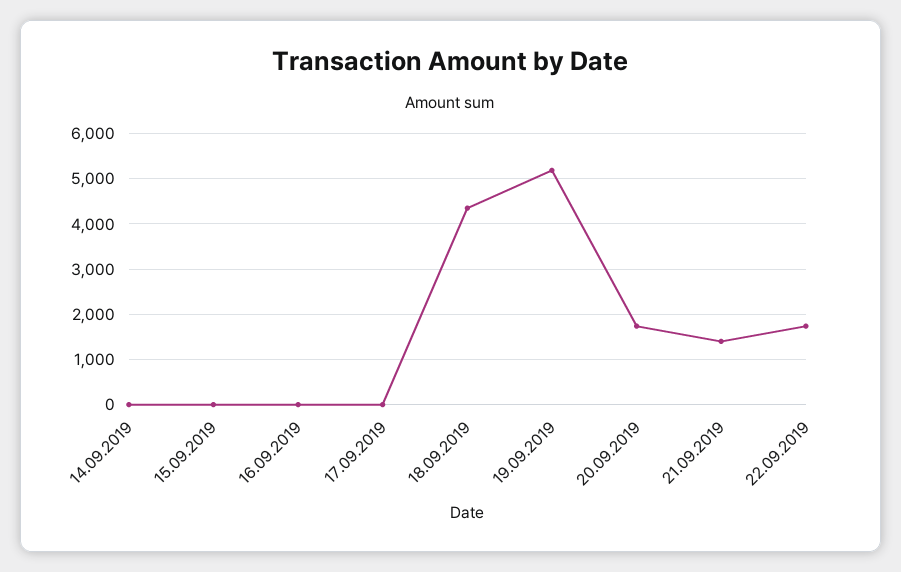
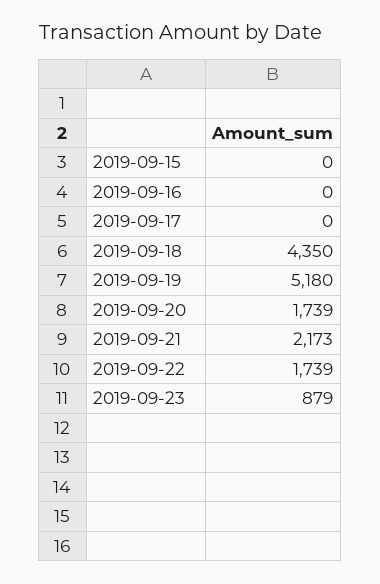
14.09.2019: 0 -> none
21.09.2019: 1400 -> 2173
2019-09-23: none -> 879

